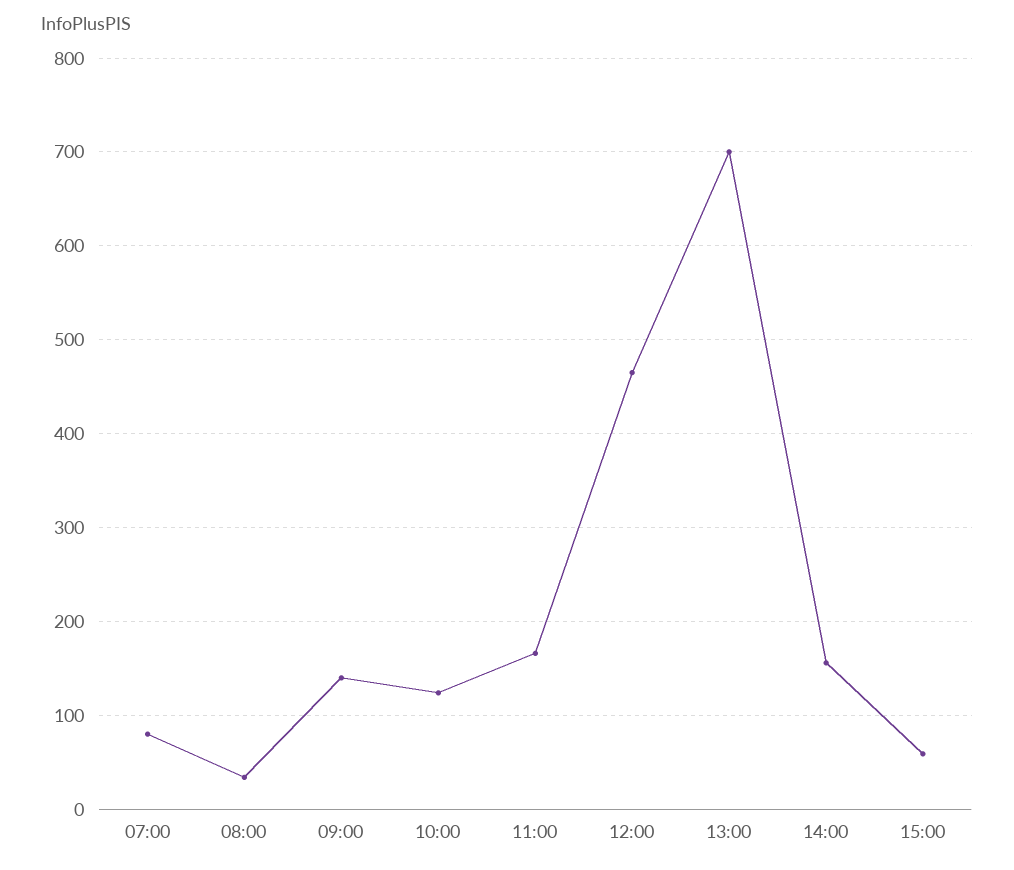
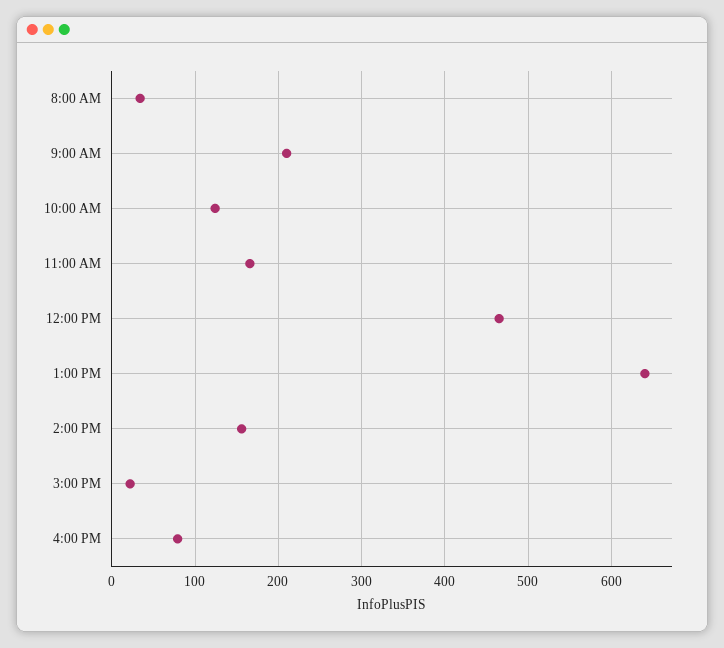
07:00: 80 -> none
09:00: 140 -> 210
13:00: 700 -> 640
15:00: 60 -> 20
4:00 PM: none -> 80

